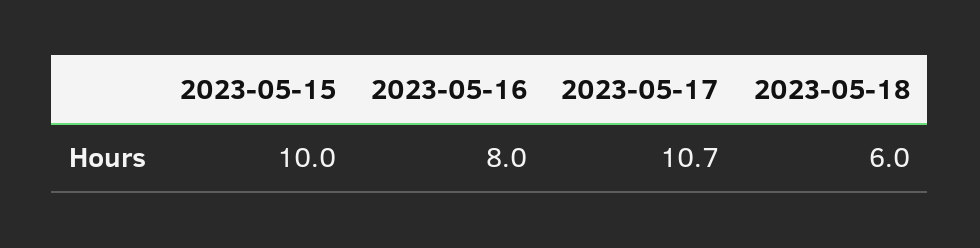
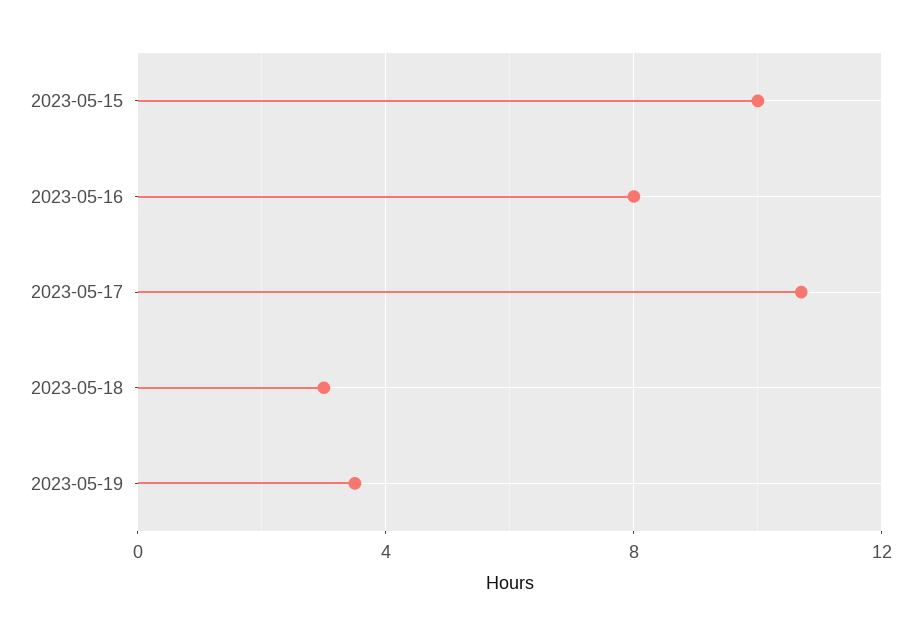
2023-05-18: 6 -> 3
2023-05-19: none -> 3.5

